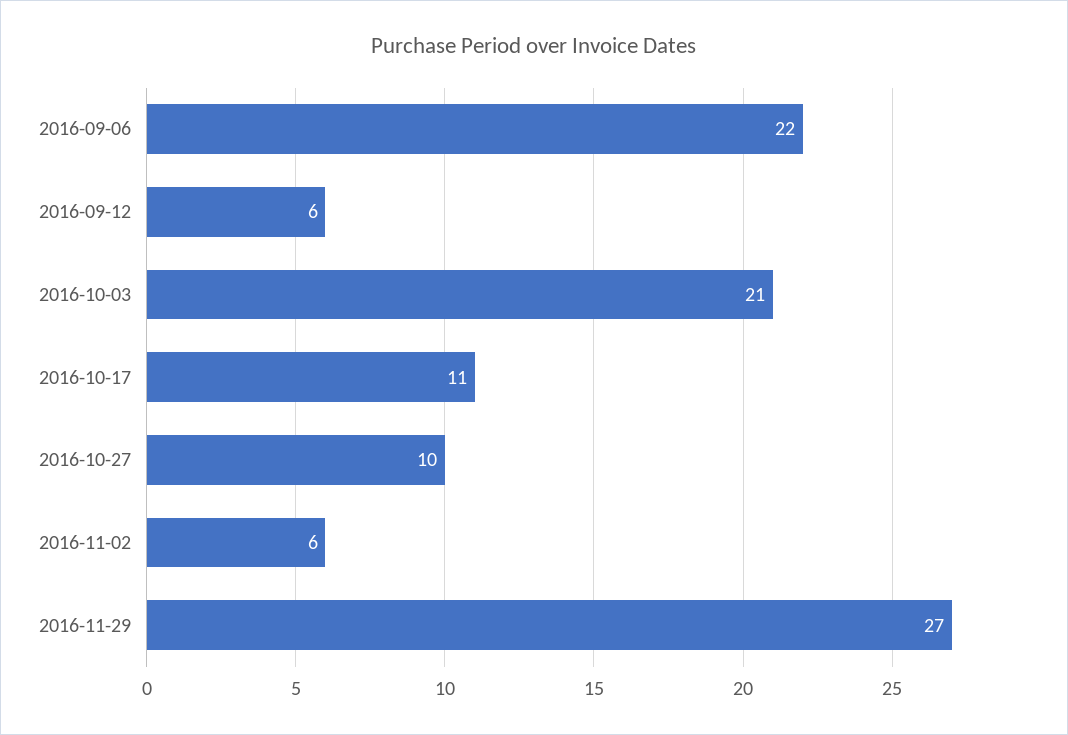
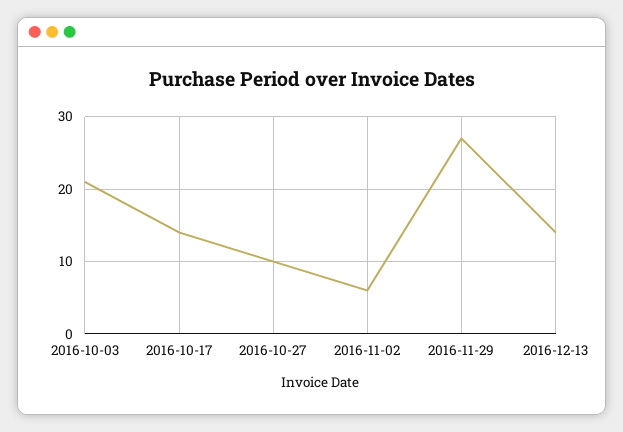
2016-09-06: 22 -> none
2016-09-12: 6 -> none
2016-10-17: 11 -> 14
2016-12-13: none -> 14

